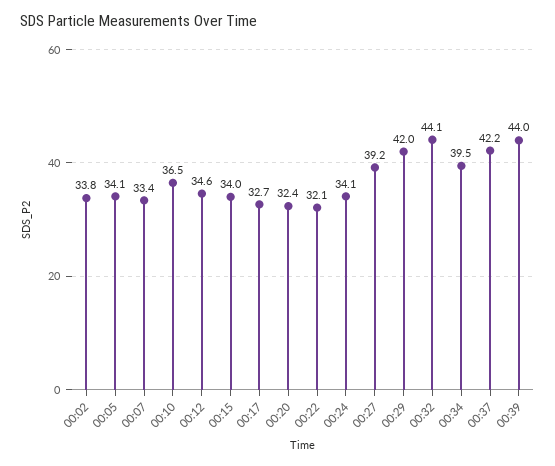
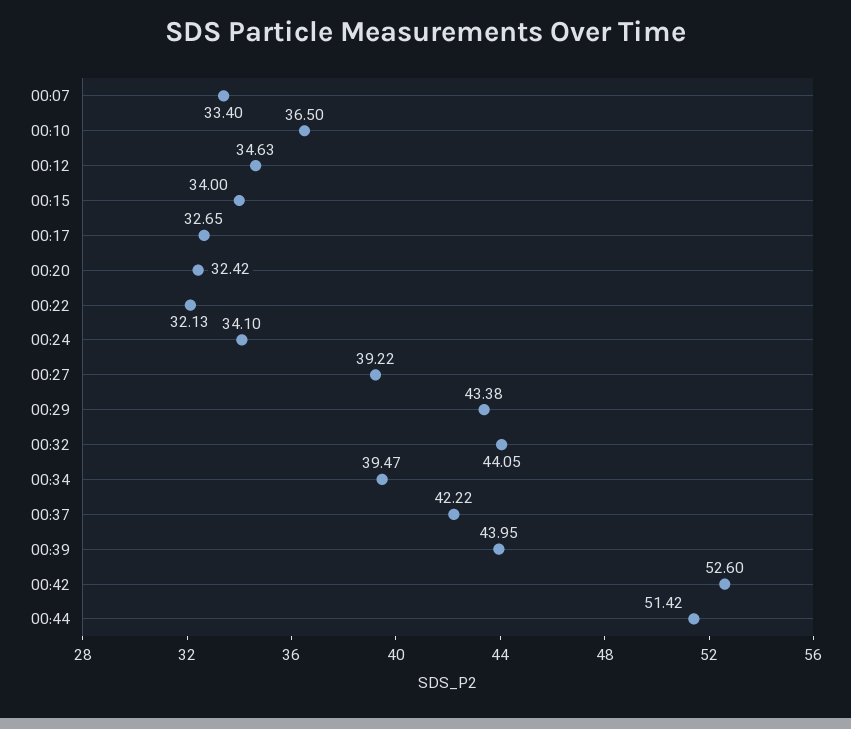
00:02: 33.8 -> none
00:05: 34.1 -> none
00:29: 42 -> 43.38
00:42: none -> 52.6
00:44: none -> 51.42

